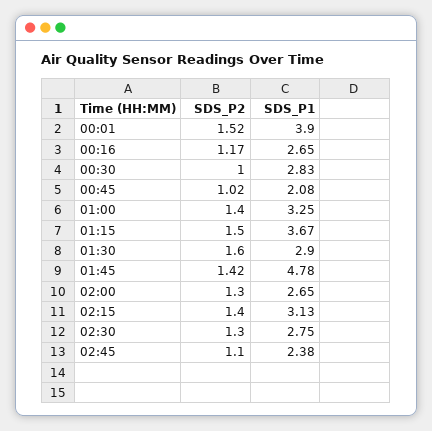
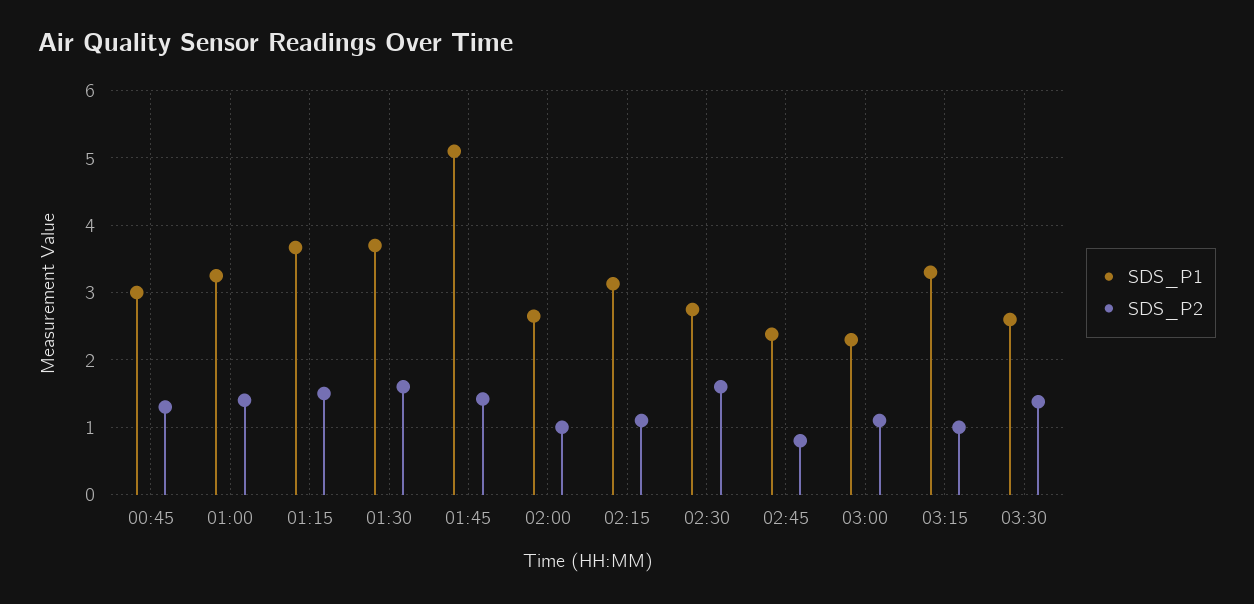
SDS_P2, 00:01: 1.52 -> none
SDS_P1, 00:01: 3.9 -> none
SDS_P2, 00:16: 1.17 -> none
SDS_P1, 00:16: 2.65 -> none
SDS_P2, 00:30: 1 -> none
SDS_P1, 00:30: 2.83 -> none
SDS_P2, 00:45: 1.02 -> 1.3
SDS_P1, 00:45: 2.08 -> 3
SDS_P1, 01:30: 2.9 -> 3.7
SDS_P1, 01:45: 4.78 -> 5.1
SDS_P2, 02:00: 1.3 -> 1
SDS_P2, 02:15: 1.4 -> 1.1
SDS_P2, 02:30: 1.3 -> 1.6
SDS_P2, 02:45: 1.1 -> 0.8
SDS_P1, 03:00: none -> 2.3
SDS_P2, 03:00: none -> 1.1
SDS_P1, 03:15: none -> 3.3
SDS_P2, 03:15: none -> 1
SDS_P1, 03:30: none -> 2.6
SDS_P2, 03:30: none -> 1.4

